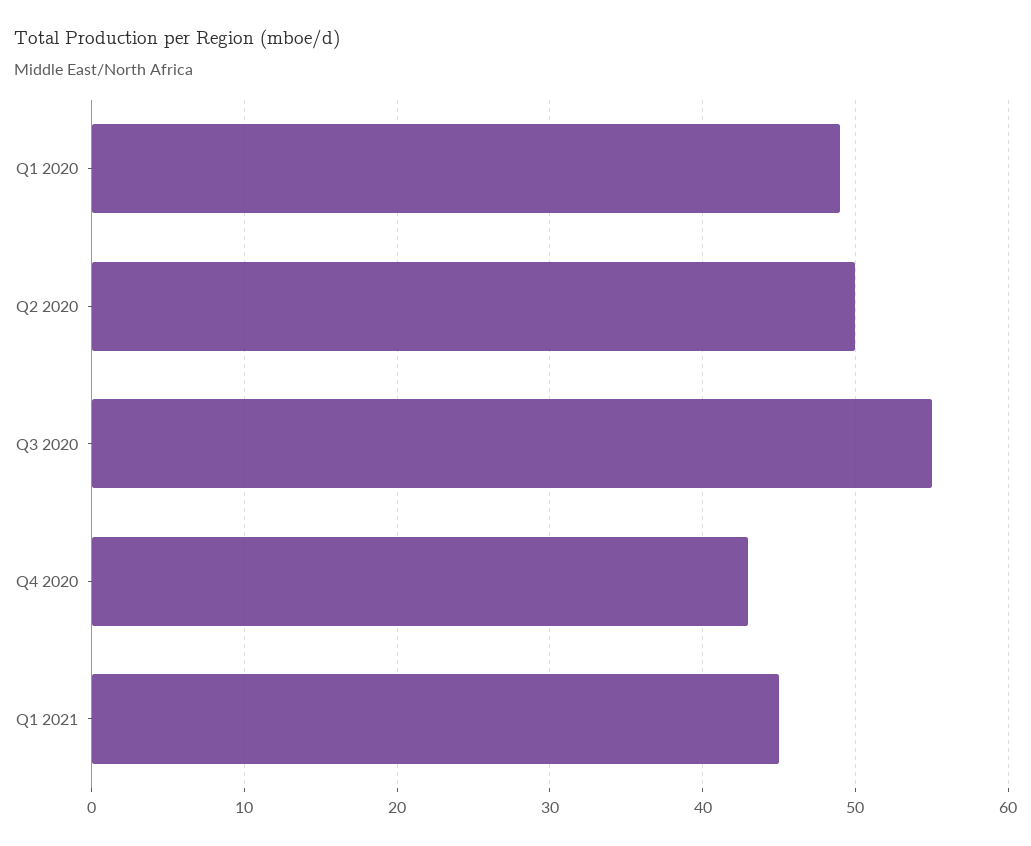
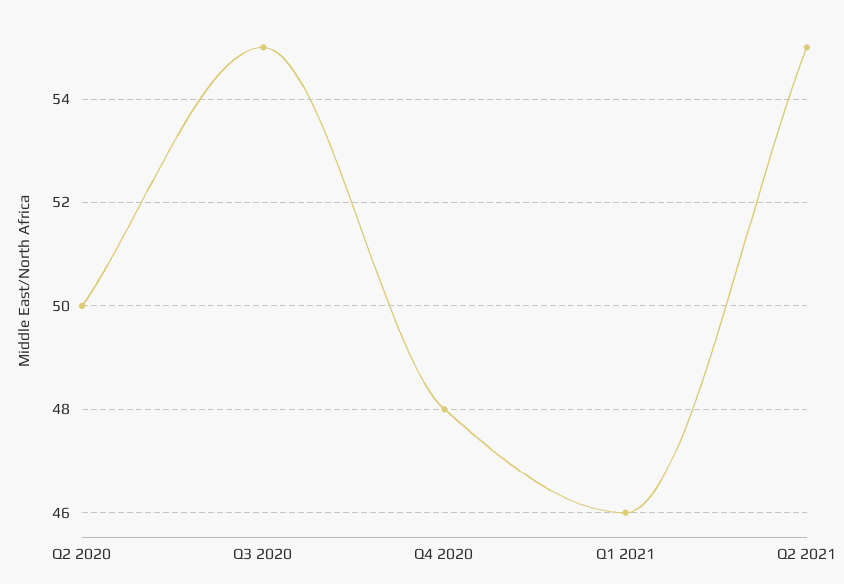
Q1 2020: 49 -> none
Q4 2020: 43 -> 48
Q1 2021: 45 -> 46
Q2 2021: none -> 55

